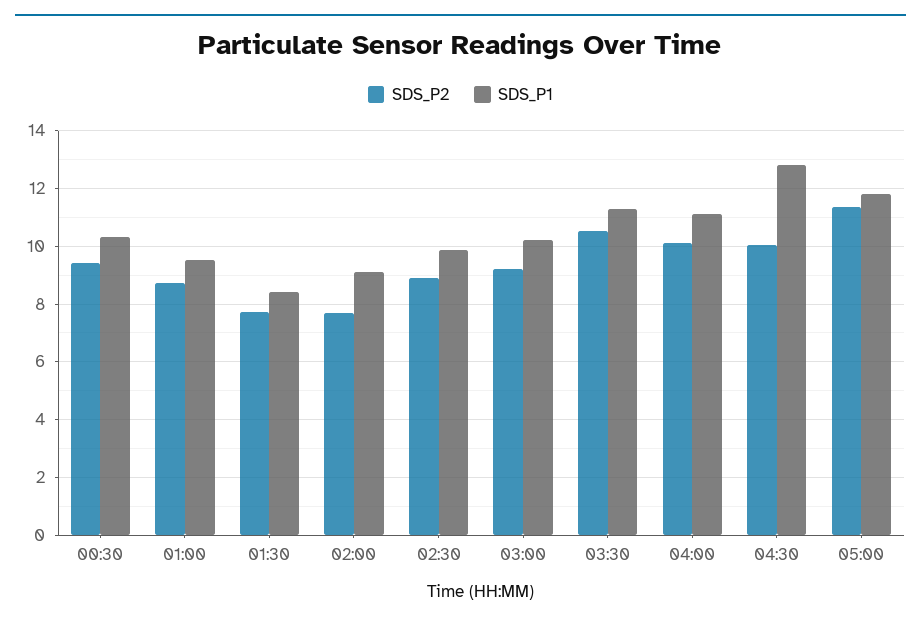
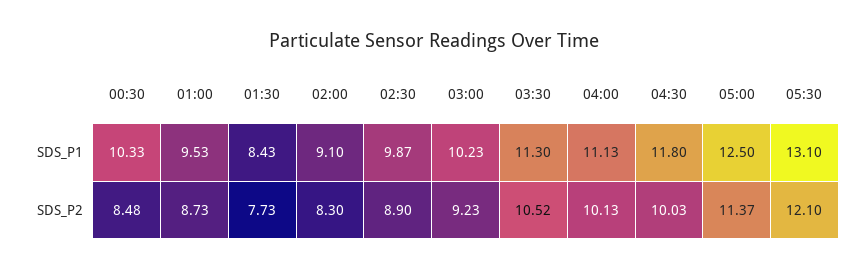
SDS_P2, 00:30: 9.5 -> 8.48
SDS_P2, 02:00: 7.75 -> 8.3
SDS_P1, 04:30: 12.75 -> 11.8
SDS_P1, 05:00: 11.75 -> 12.5
SDS_P1, 05:30: none -> 13.1
SDS_P2, 05:30: none -> 12.1

